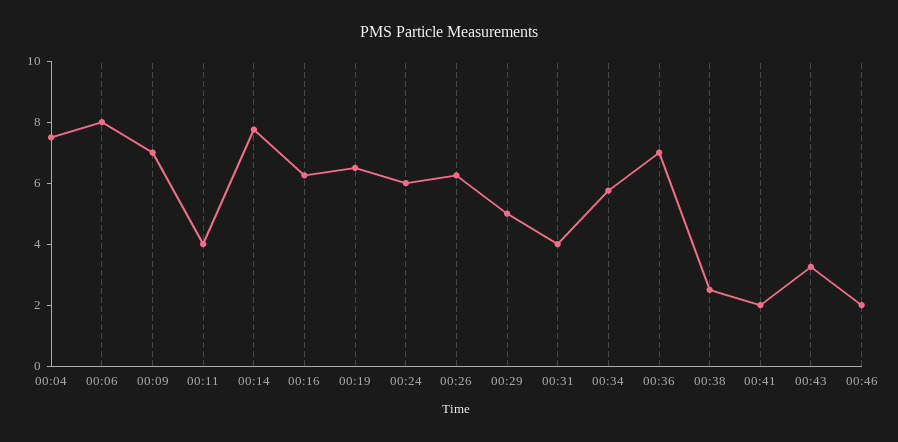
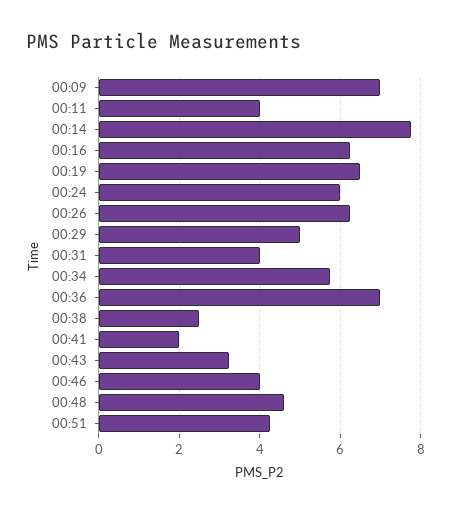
00:04: 7.5 -> none
00:06: 8 -> none
00:46: 2 -> 4
00:48: none -> 4.6
00:51: none -> 4.2

